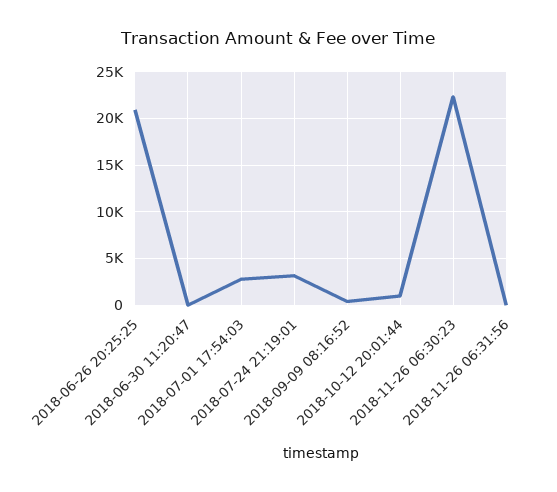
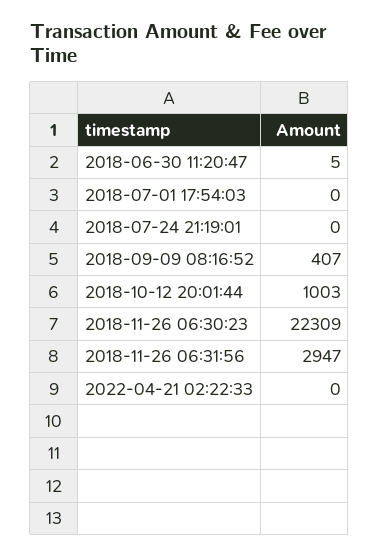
2018-06-26 20:25:25: 21000 -> none
2018-07-01 17:54:03: 3000 -> 0
2018-07-24 21:19:01: 3000 -> 0
2018-11-26 06:31:56: 0 -> 2947
2022-04-21 02:22:33: none -> 0

